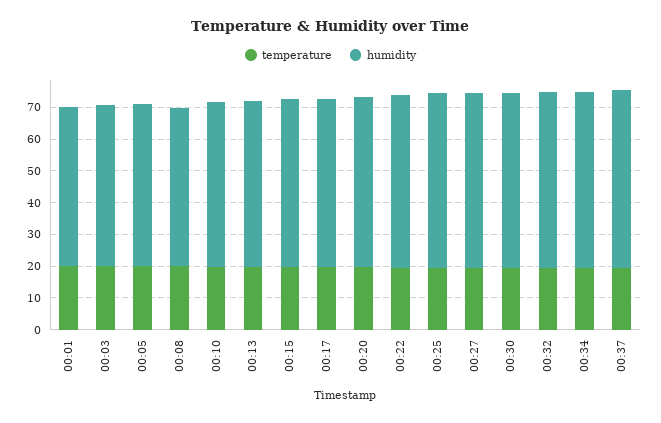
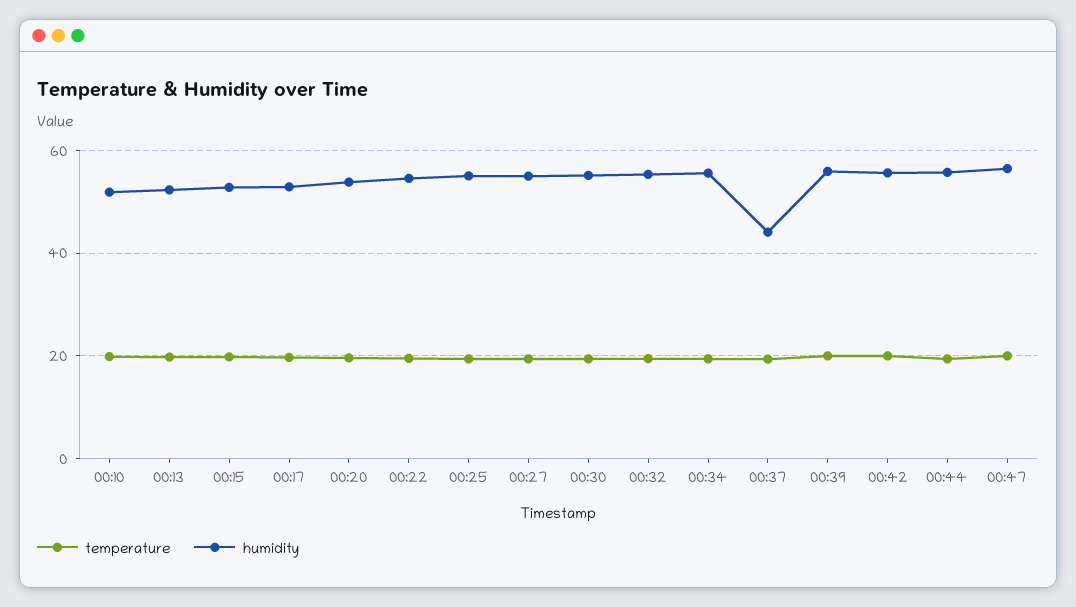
temperature, 00:01: 20 -> none
humidity, 00:01: 50 -> none
temperature, 00:03: 20 -> none
humidity, 00:03: 50 -> none
temperature, 00:05: 20 -> none
humidity, 00:05: 50 -> none
temperature, 00:08: 20 -> none
humidity, 00:08: 50 -> none
humidity, 00:37: 55 -> 44
temperature, 00:39: none -> 20
humidity, 00:39: none -> 56
temperature, 00:42: none -> 20
humidity, 00:42: none -> 56
temperature, 00:44: none -> 20
humidity, 00:44: none -> 56
temperature, 00:47: none -> 20
humidity, 00:47: none -> 56

